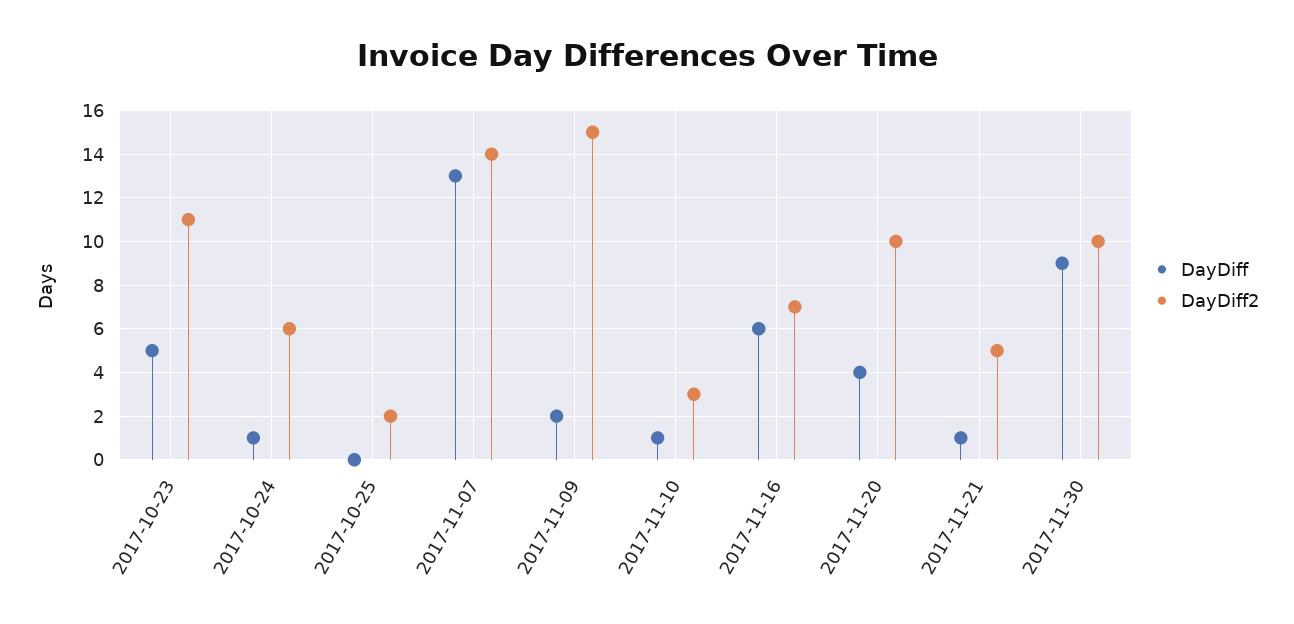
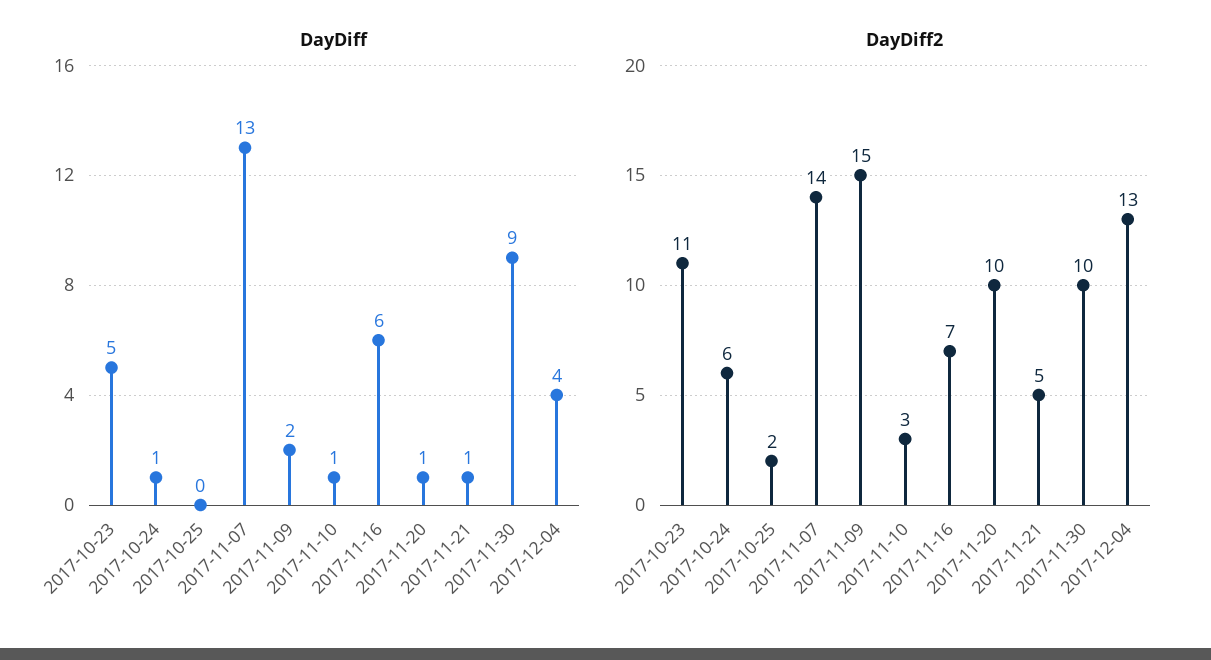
DayDiff, 2017-11-20: 4 -> 1
DayDiff, 2017-12-04: none -> 4
DayDiff2, 2017-12-04: none -> 13

